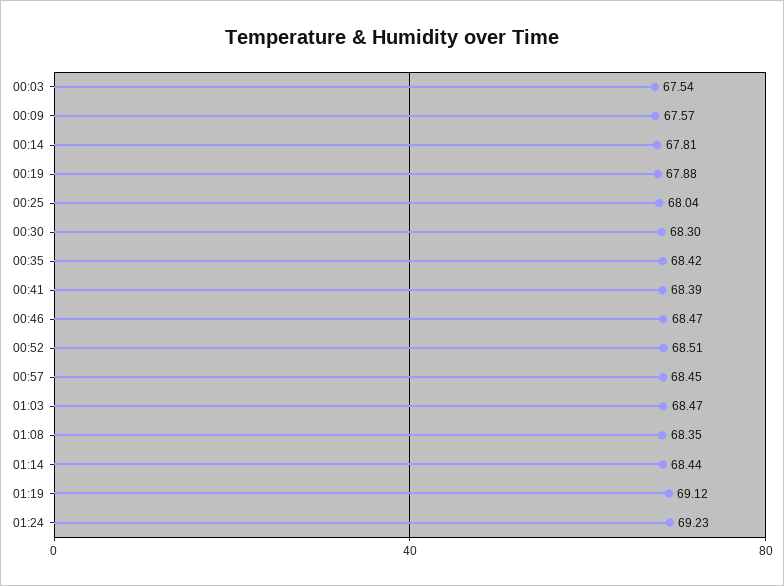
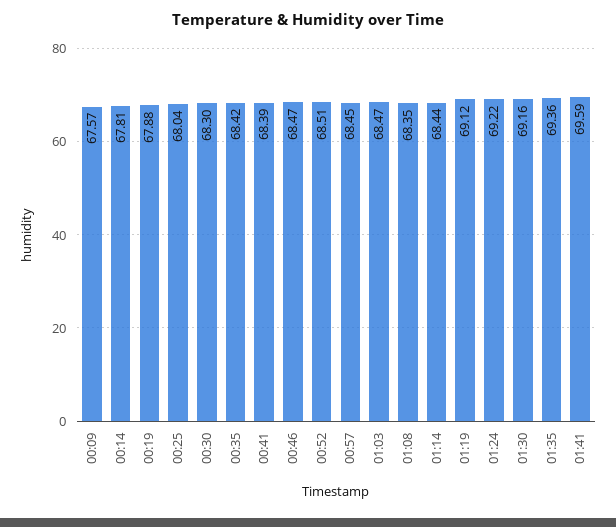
00:03: 67.54 -> none
01:24: 69.23 -> 69.22
01:30: none -> 69.16
01:35: none -> 69.36
01:41: none -> 69.59

